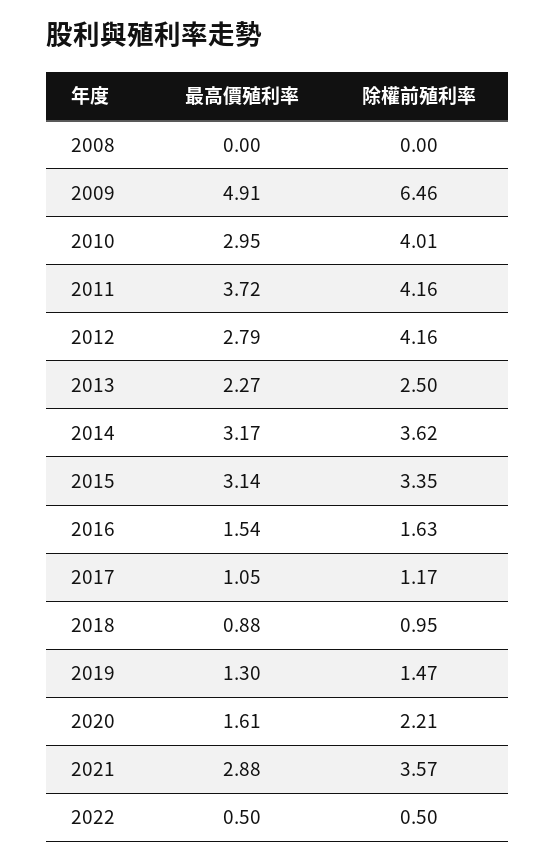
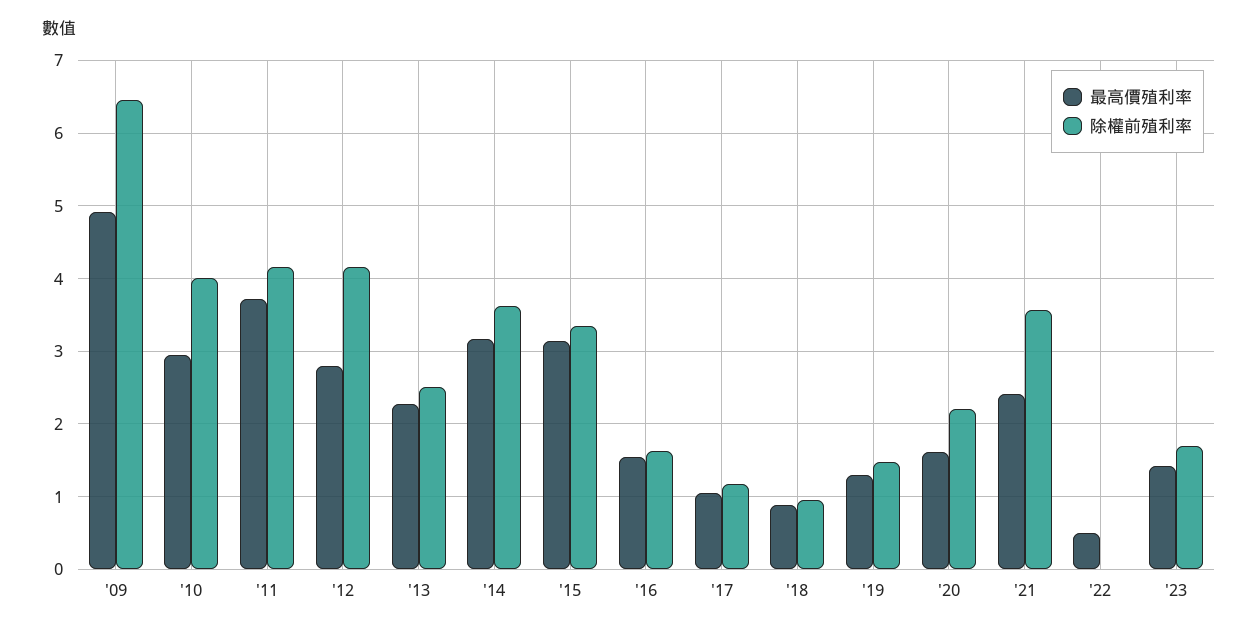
最高價殖利率, 2008: 0 -> none
除權前殖利率, 2008: 0 -> none
最高價殖利率, 2021: 2.88 -> 2.4
除權前殖利率, 2022: 0.5 -> 0
最高價殖利率, '23: none -> 1.4
除權前殖利率, '23: none -> 1.7

